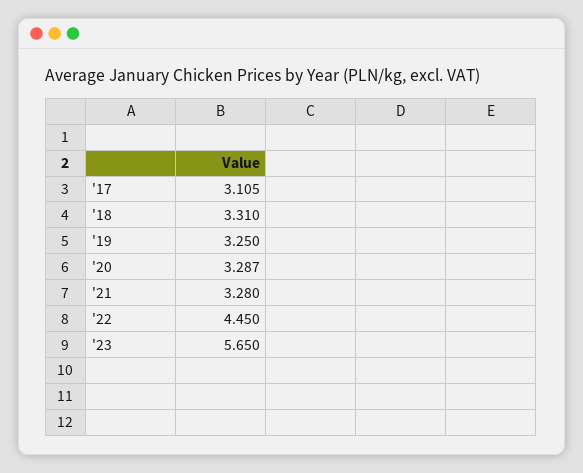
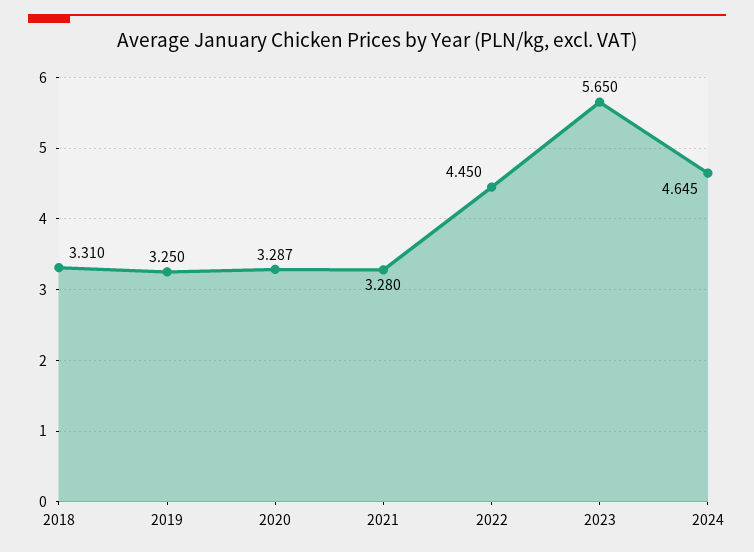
'17: 3.105 -> none
2024: none -> 4.645

